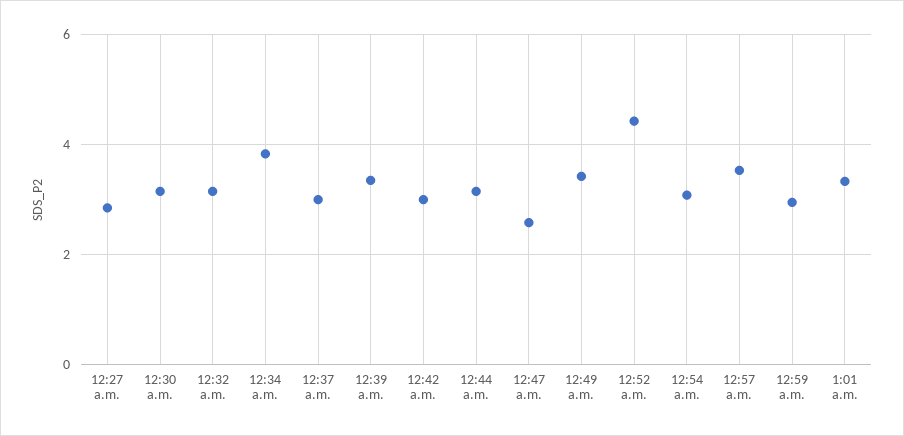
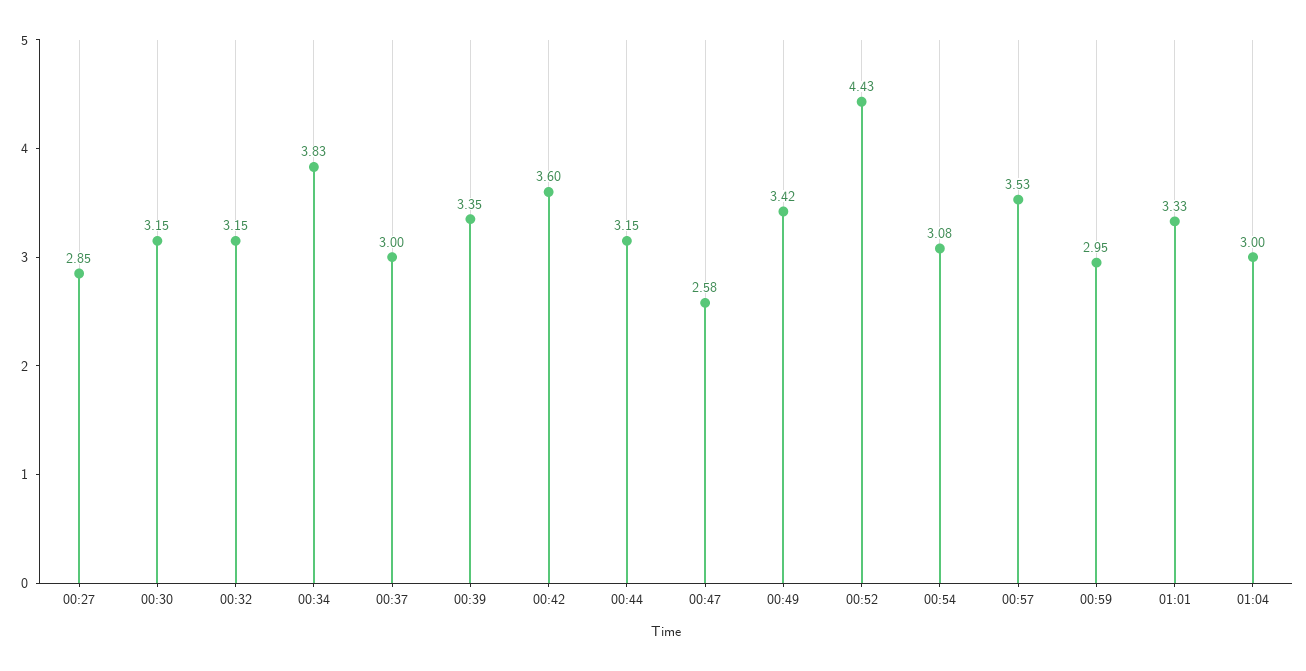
12:42 a.m.: 3 -> 3.6
01:04: none -> 3

